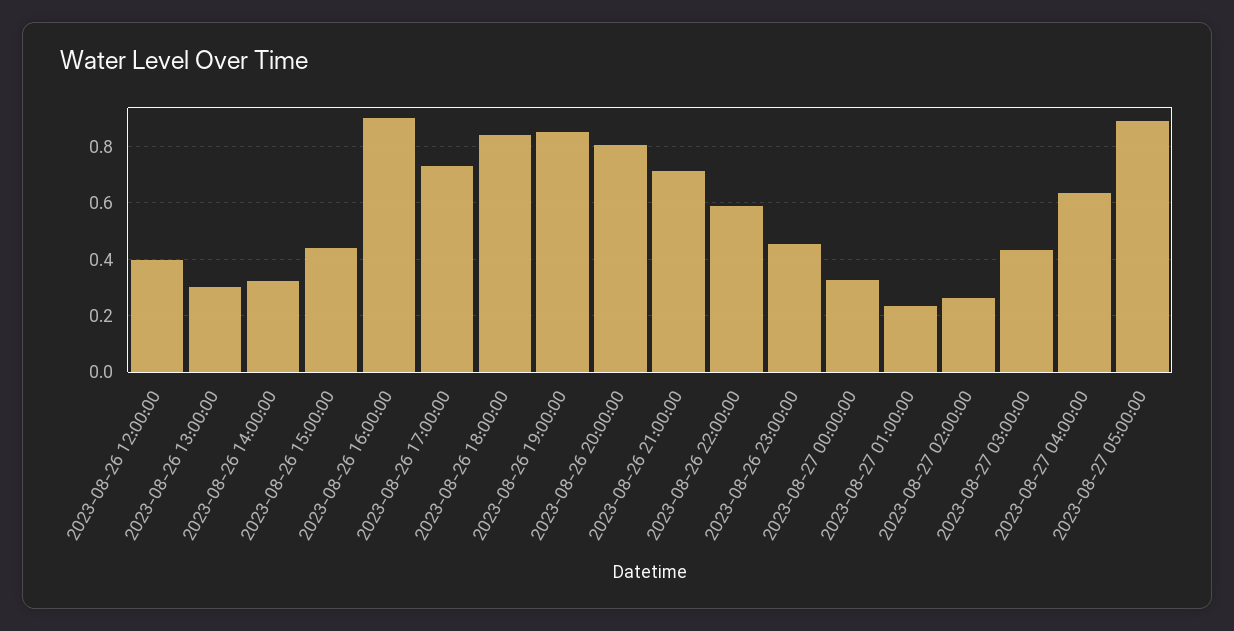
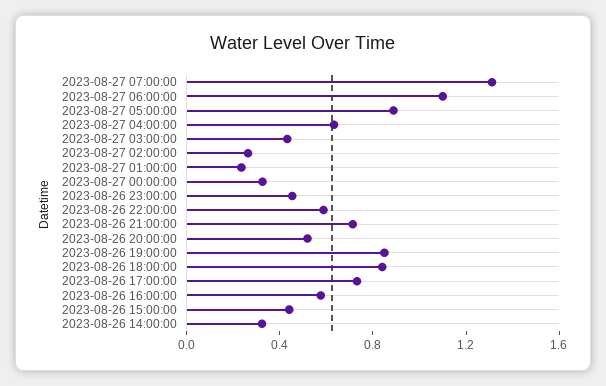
2023-08-26 12:00:00: 0.4 -> none
2023-08-26 13:00:00: 0.3 -> none
2023-08-26 16:00:00: 0.9 -> 0.6
2023-08-26 20:00:00: 0.8 -> 0.5
2023-08-27 07:00:00: none -> 1.3
2023-08-27 06:00:00: none -> 1.1

